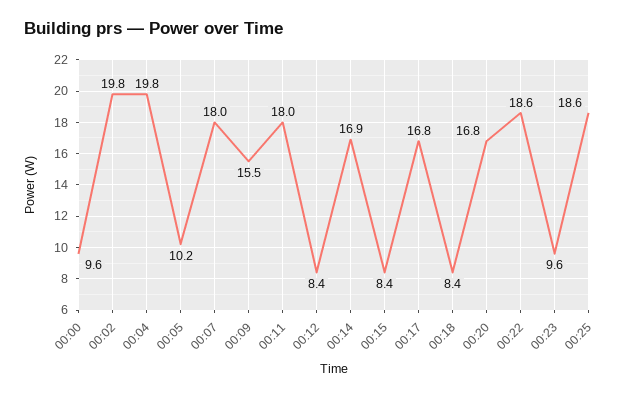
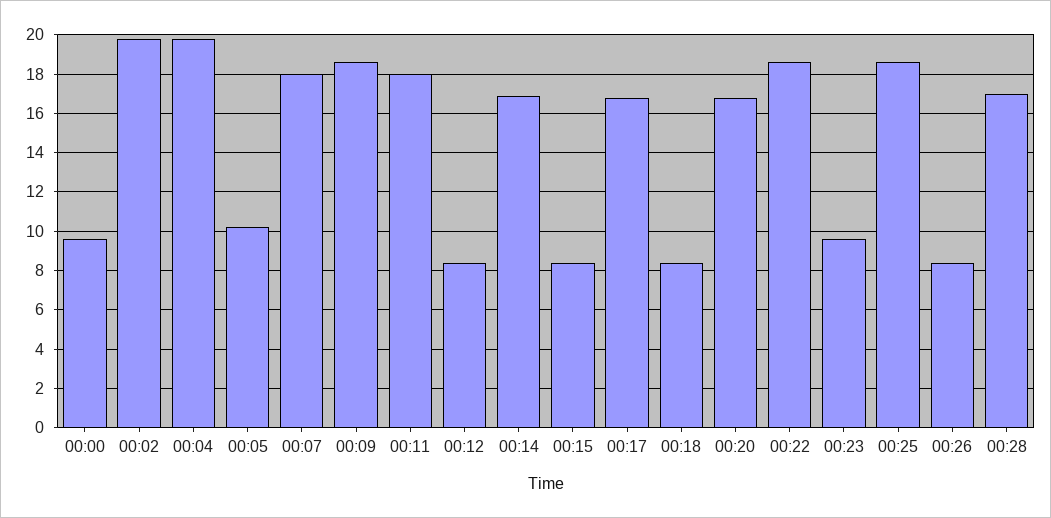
00:09: 15.5 -> 18.5
00:26: none -> 8.5
00:28: none -> 17

